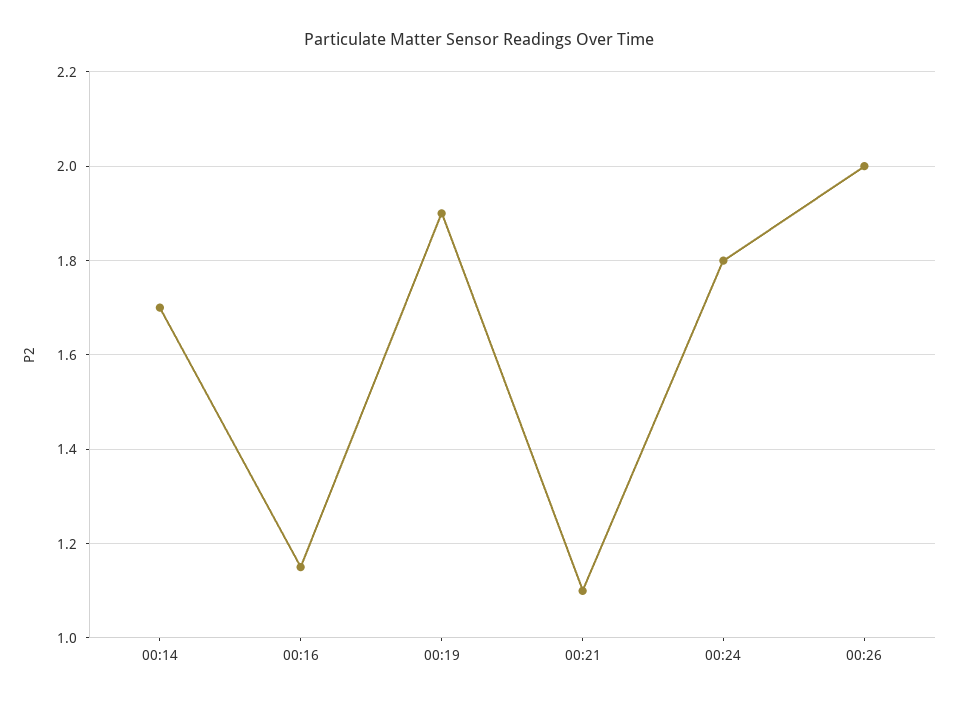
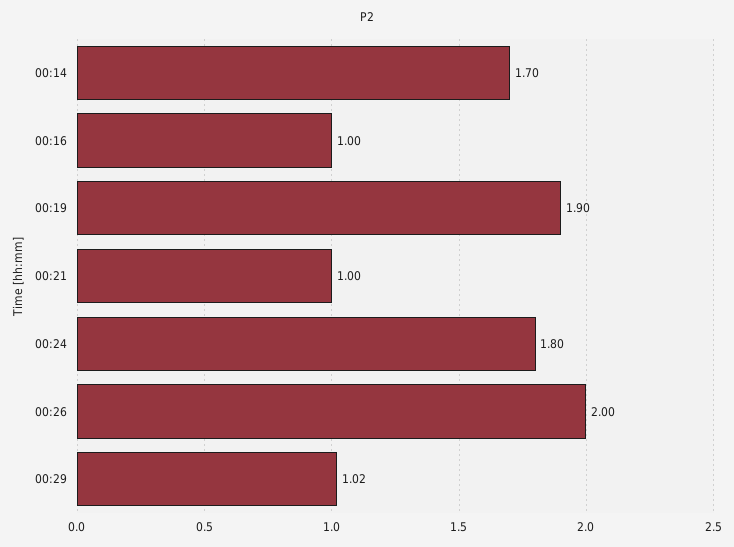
00:16: 1.15 -> 1
00:21: 1.1 -> 1
00:29: none -> 1.02

